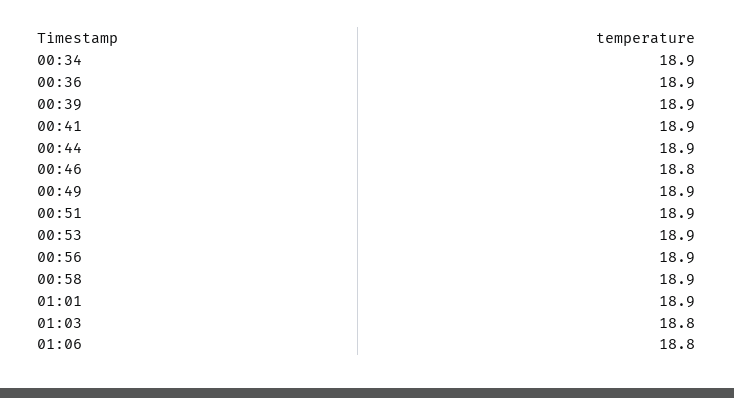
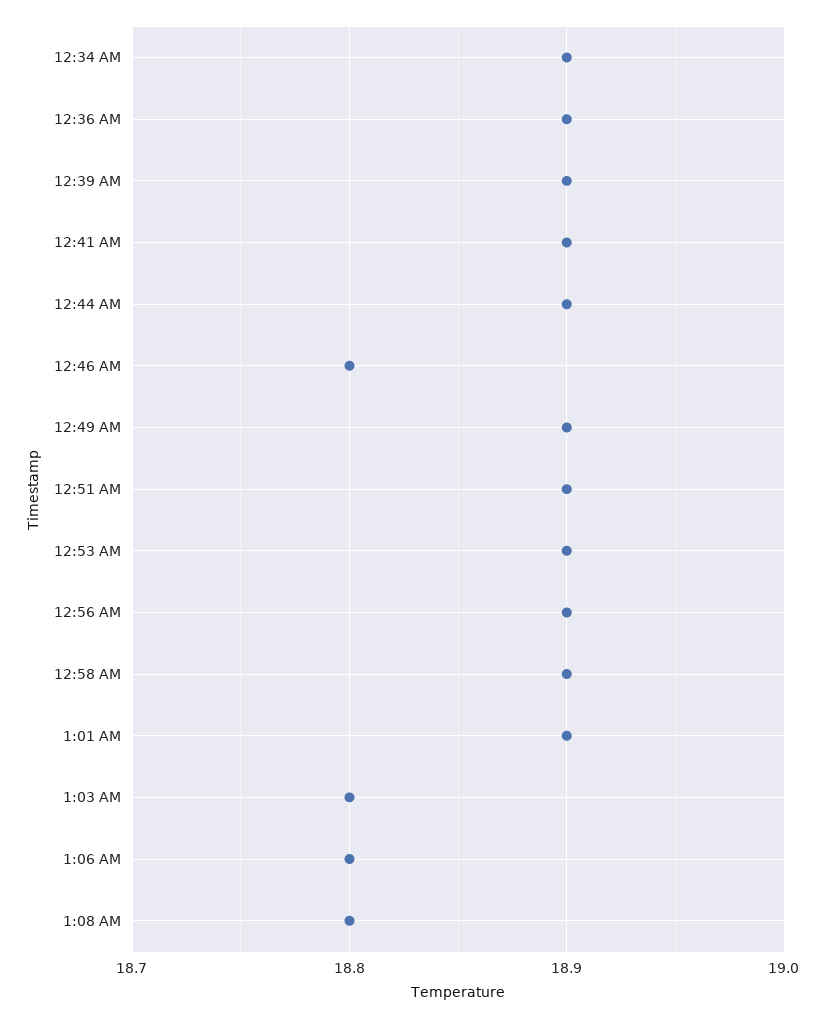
1:08 AM: none -> 18.8

